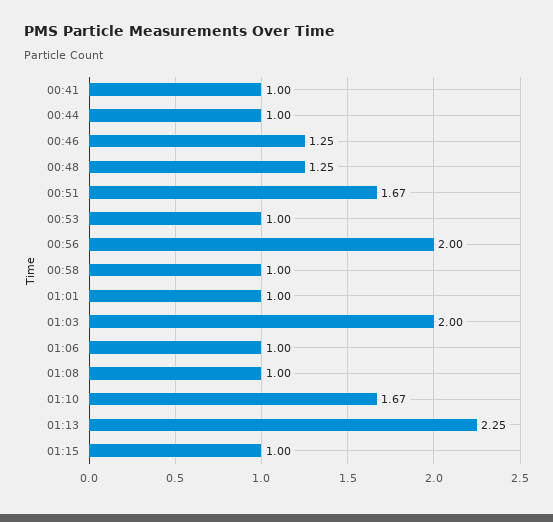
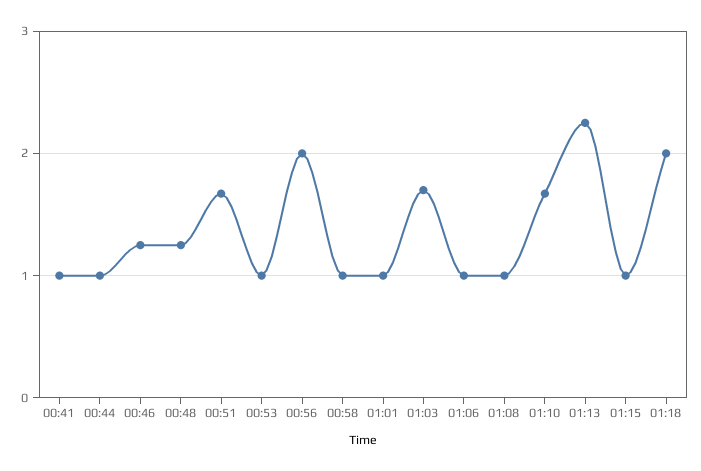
01:03: 2 -> 1.7
01:18: none -> 2

